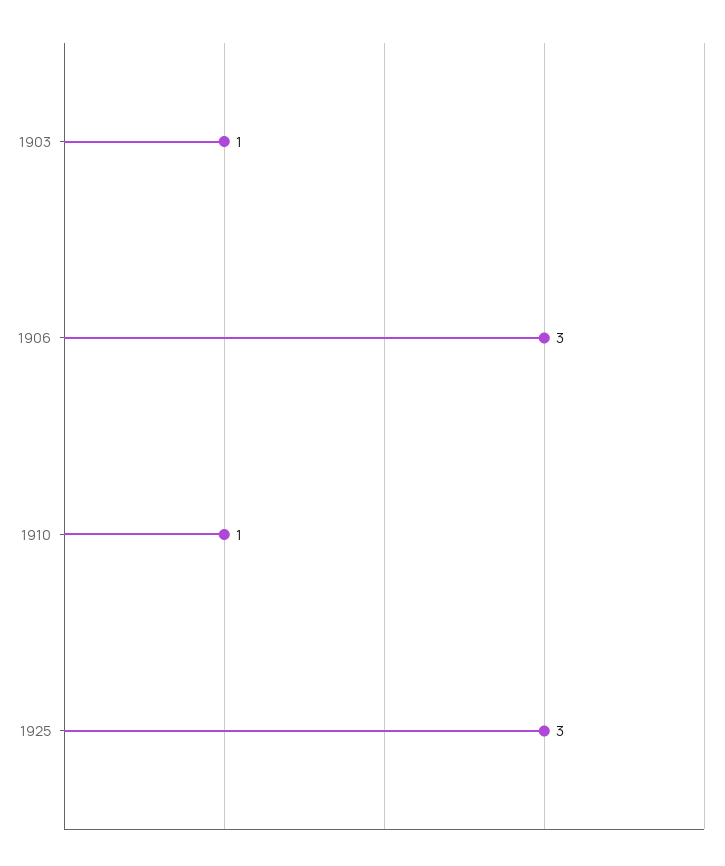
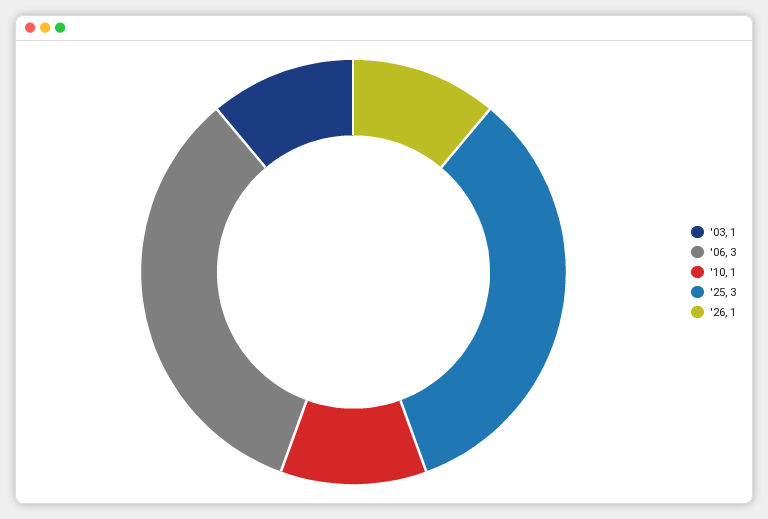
'26: none -> 1

